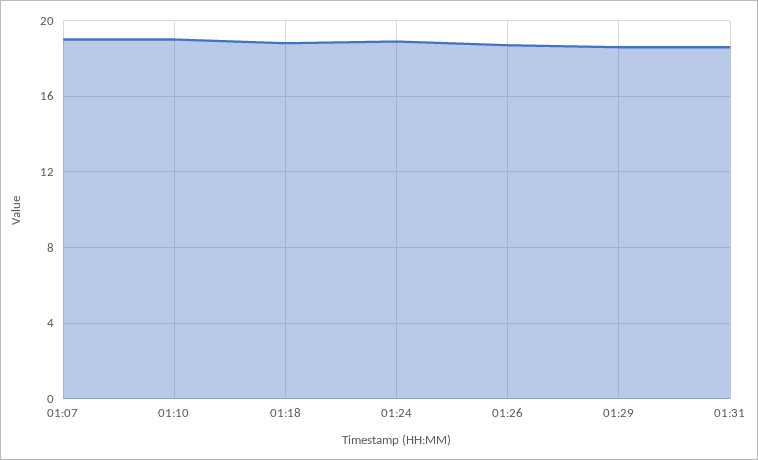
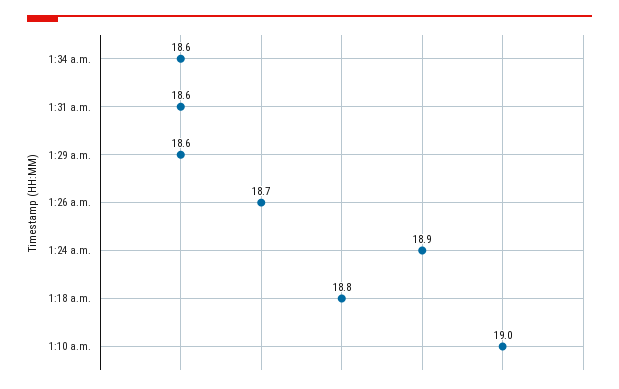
01:07: 19 -> none
1:34 a.m.: none -> 18.6

